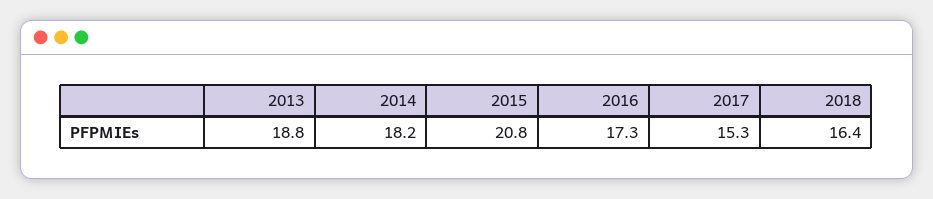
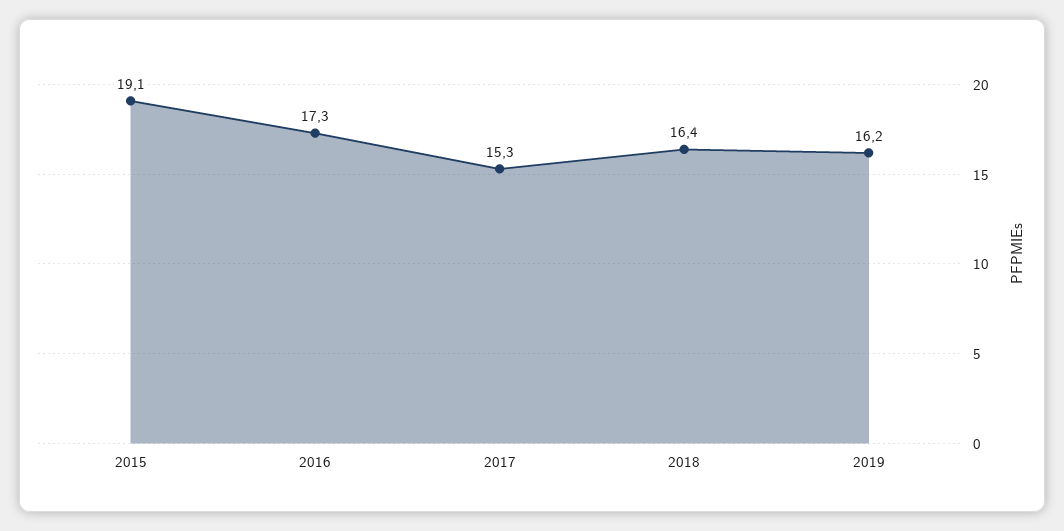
2013: 18.8 -> none
2014: 18.2 -> none
2015: 20.8 -> 19.1
2019: none -> 16.2

